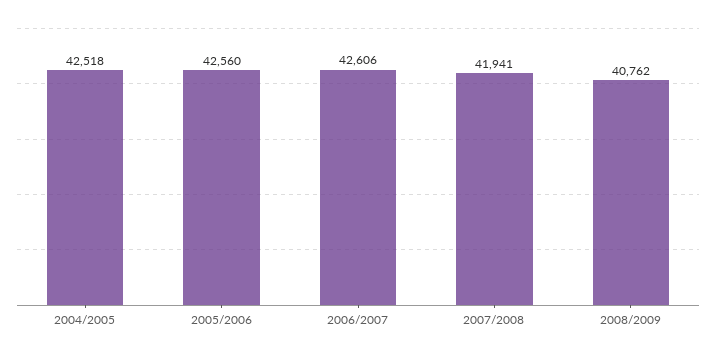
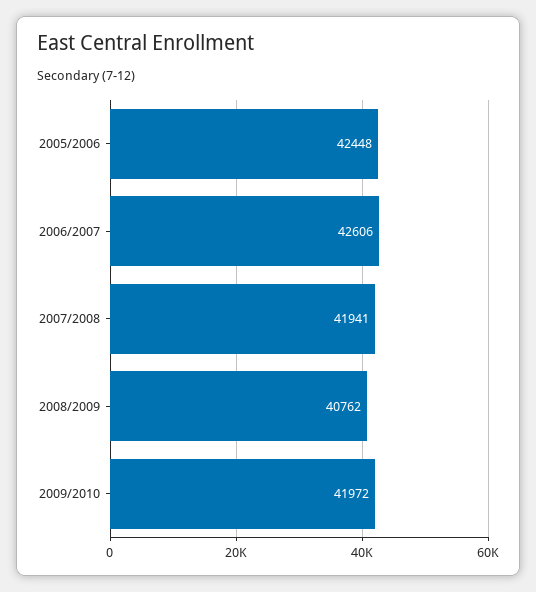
2004/2005: 42518 -> none
2005/2006: 42560 -> 42448
2009/2010: none -> 41972

